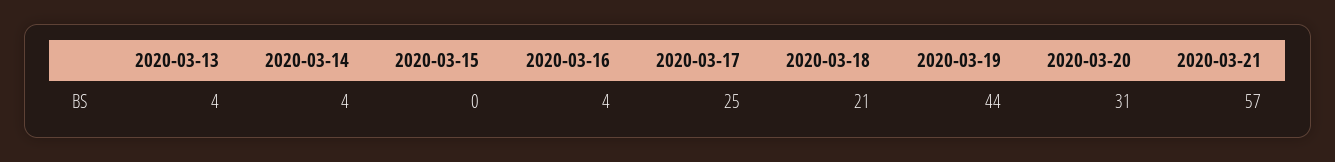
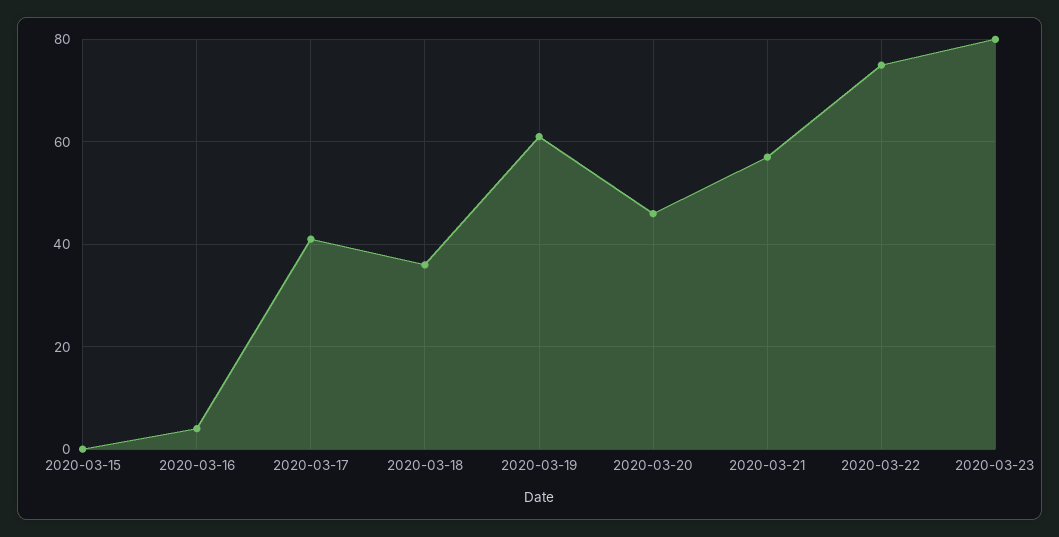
2020-03-13: 4 -> none
2020-03-14: 4 -> none
2020-03-17: 25 -> 40
2020-03-18: 21 -> 35
2020-03-19: 44 -> 60
2020-03-20: 31 -> 45
2020-03-22: none -> 75
2020-03-23: none -> 80

